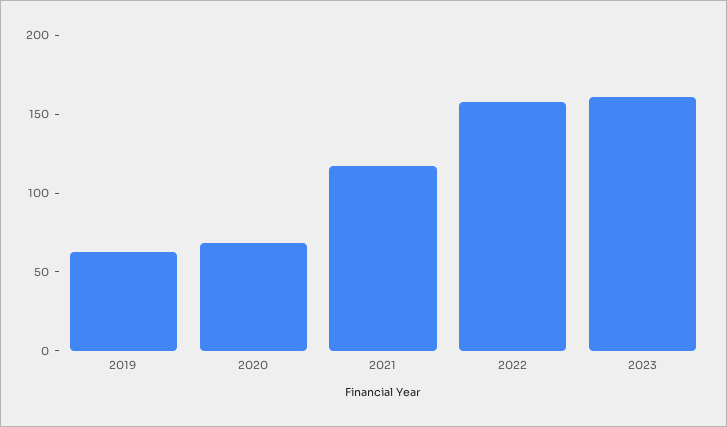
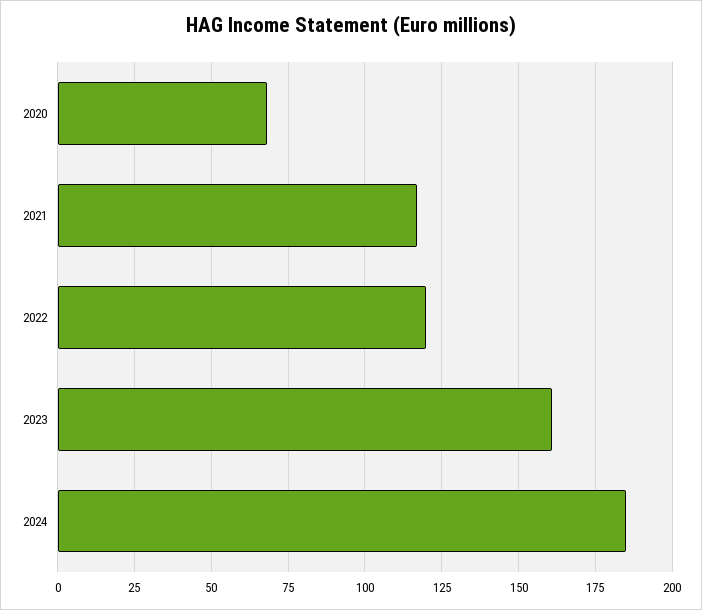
2019: 60 -> none
2022: 160 -> 120
2024: none -> 185

